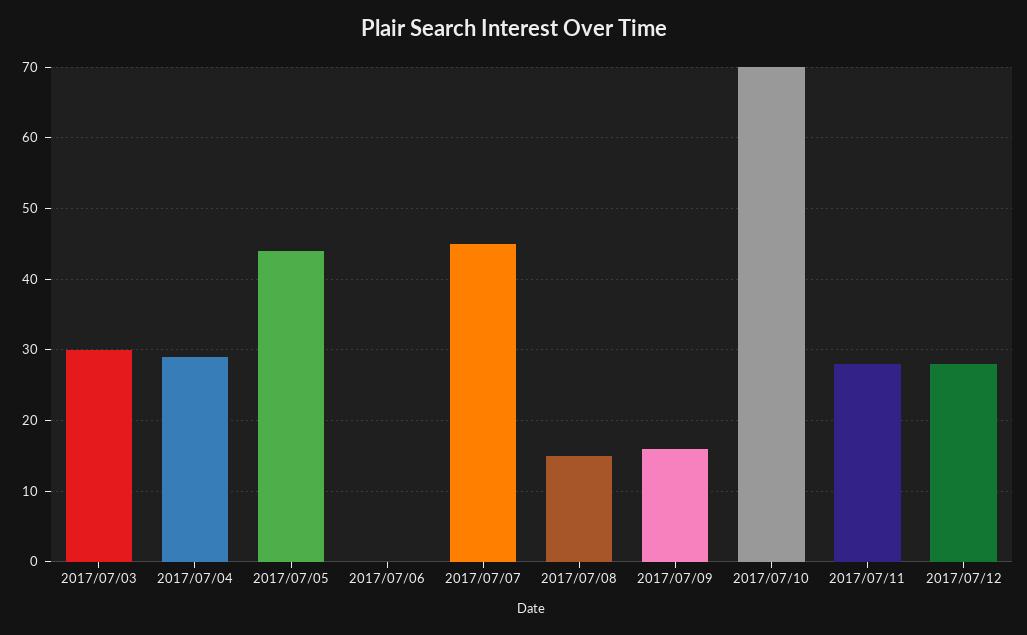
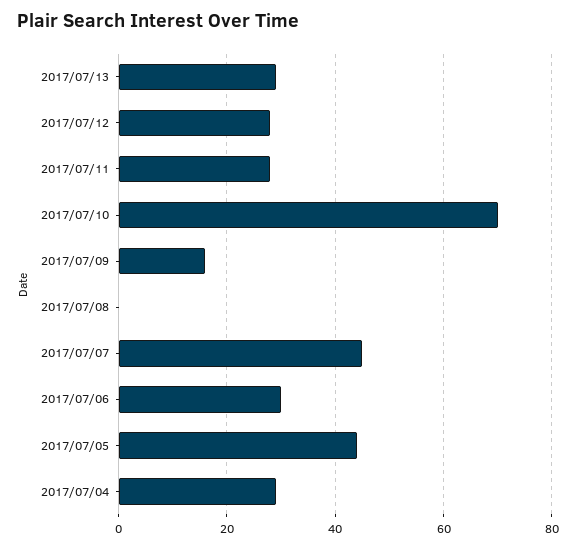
2017/07/03: 30 -> none
2017/07/06: 0 -> 30
2017/07/08: 15 -> 0
2017/07/13: none -> 30

